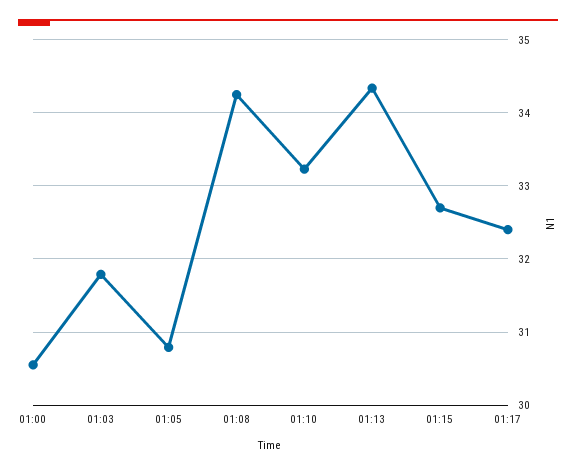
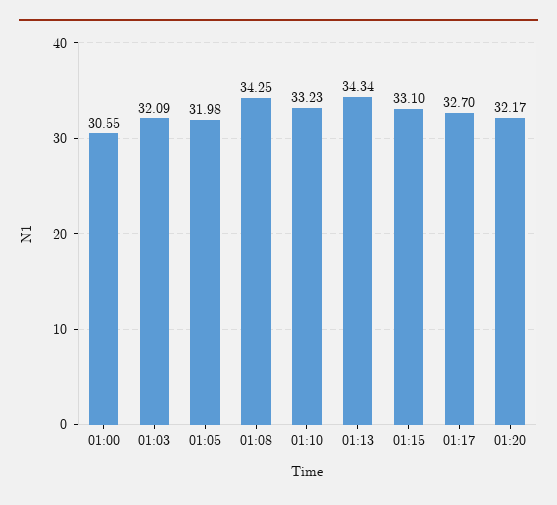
01:03: 31.8 -> 32.09
01:05: 30.8 -> 31.98
01:15: 32.7 -> 33.1
01:17: 32.4 -> 32.7
01:20: none -> 32.17

